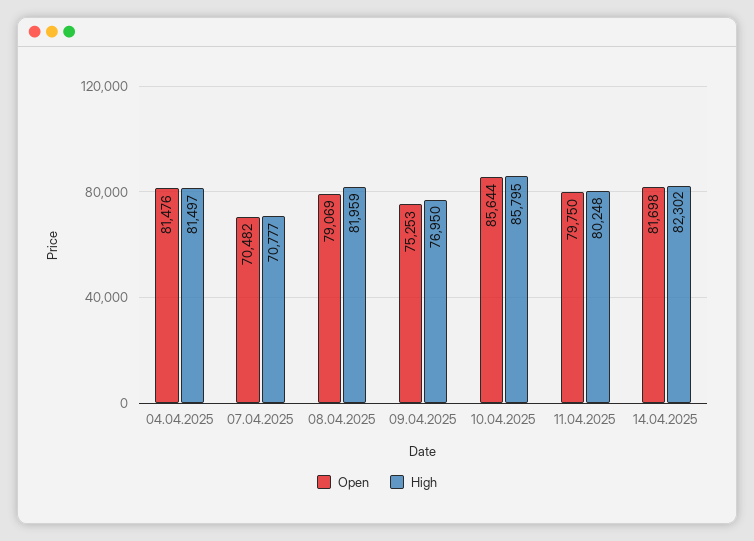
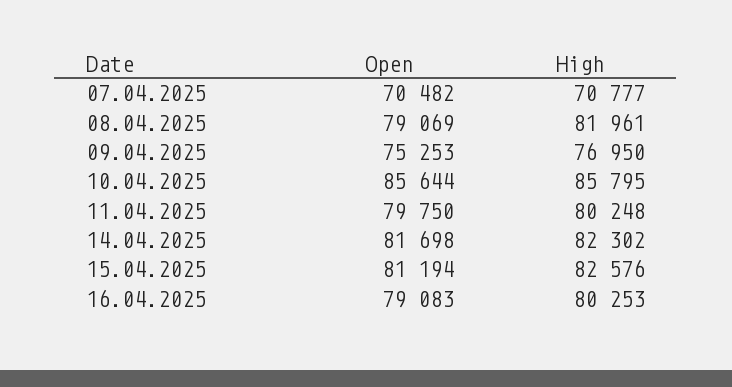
Open, 04.04.2025: 81476 -> none
High, 04.04.2025: 81497 -> none
High, 08.04.2025: 81959 -> 81961
Open, 15.04.2025: none -> 81194
High, 15.04.2025: none -> 82576
Open, 16.04.2025: none -> 79083
High, 16.04.2025: none -> 80253

